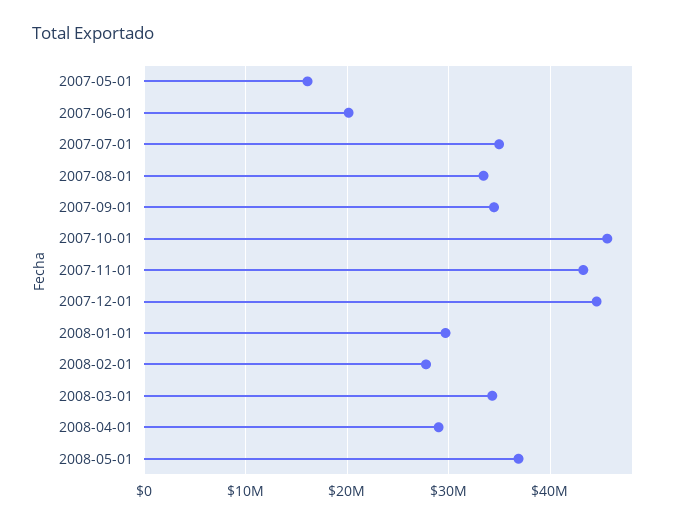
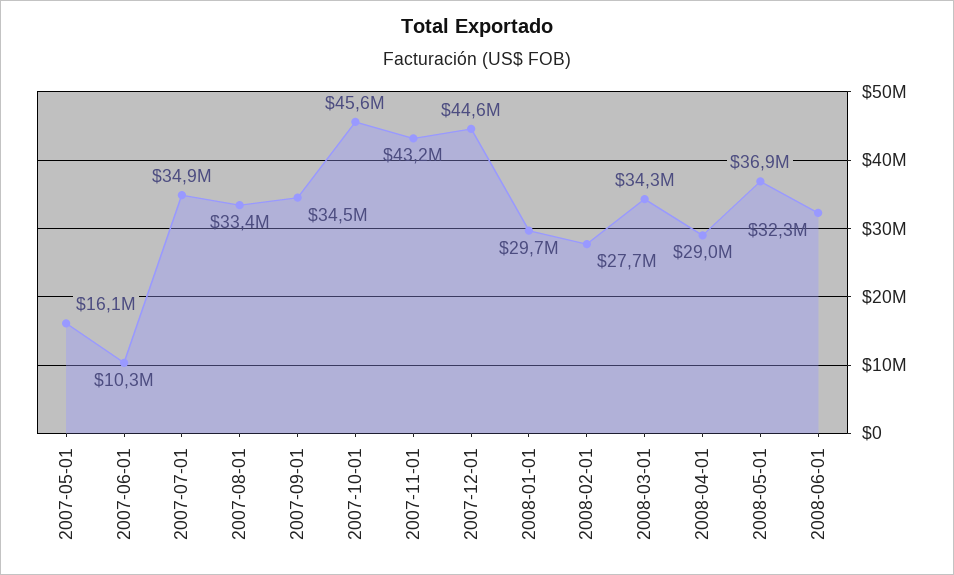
2007-06-01: 20000000 -> 10300000
2008-06-01: none -> 32300000

